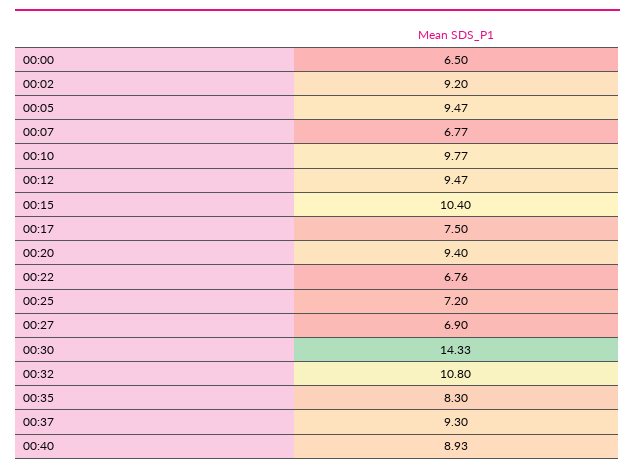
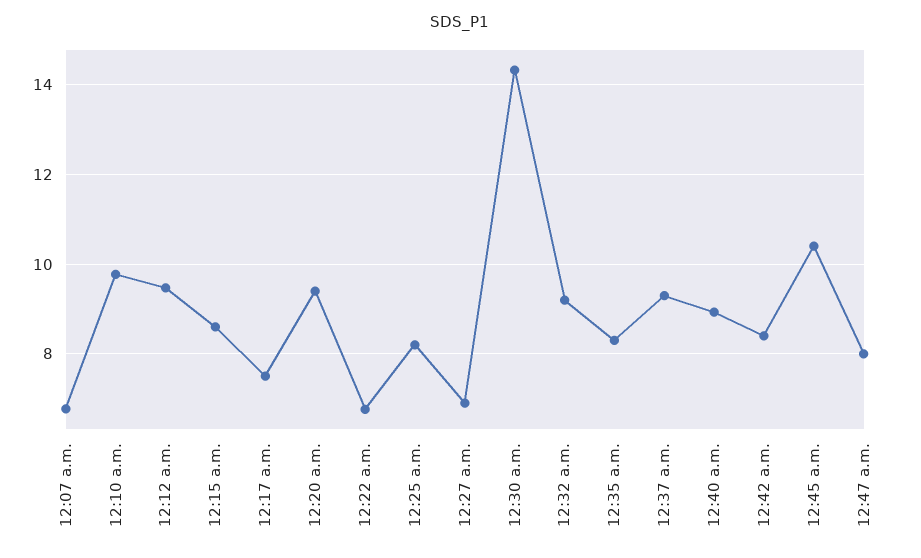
00:00: 6.5 -> none
00:02: 9.2 -> none
00:05: 9.47 -> none
00:15: 10.4 -> 8.6
00:25: 7.2 -> 8.2
00:32: 10.8 -> 9.2
12:42 a.m.: none -> 8.4
12:45 a.m.: none -> 10.4
12:47 a.m.: none -> 8

